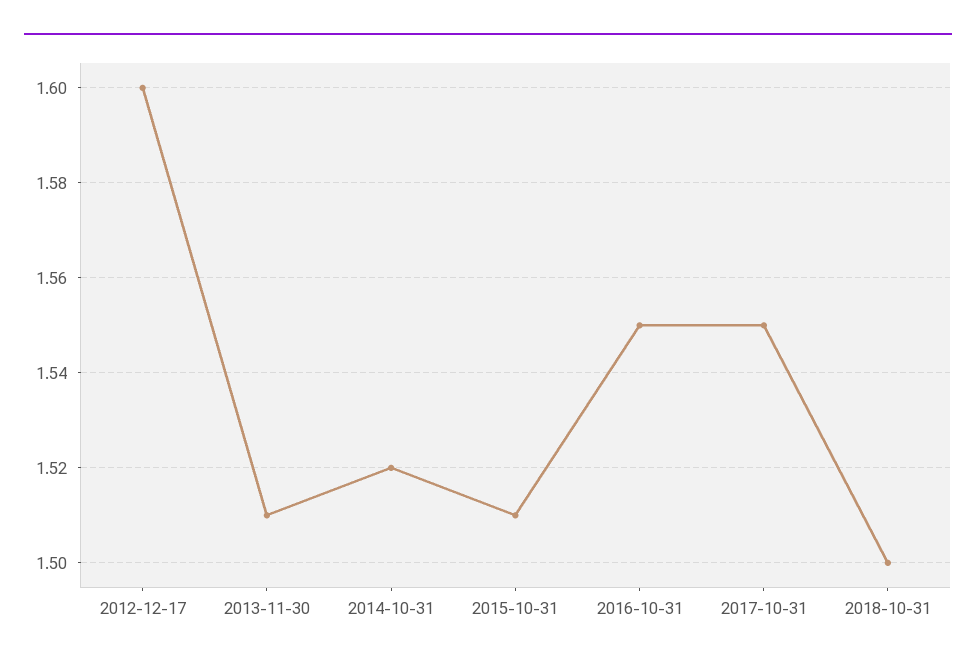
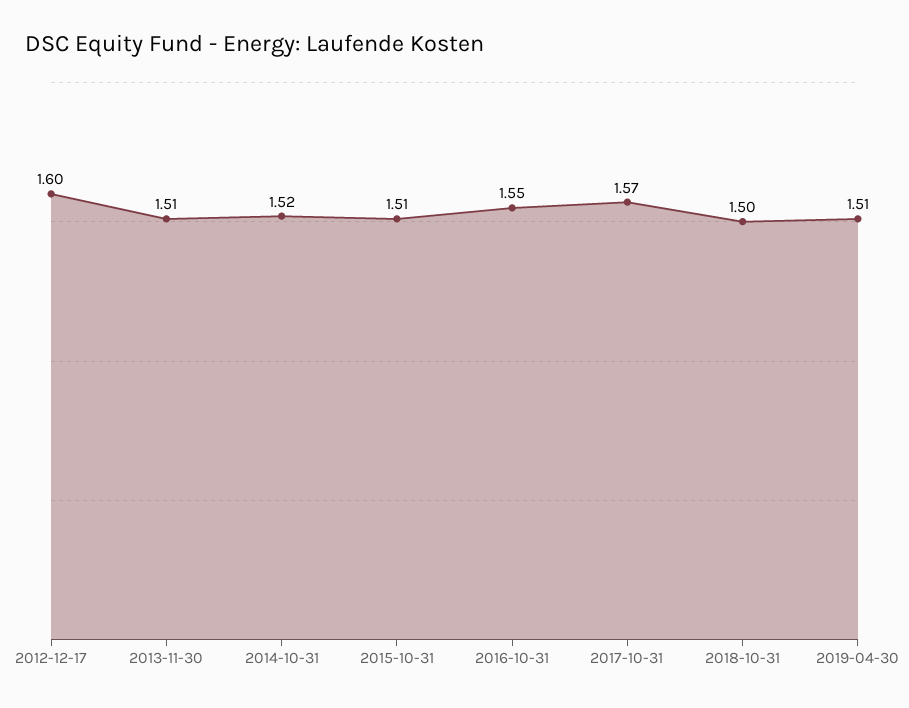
2017-10-31: 1.55 -> 1.57
2019-04-30: none -> 1.51

